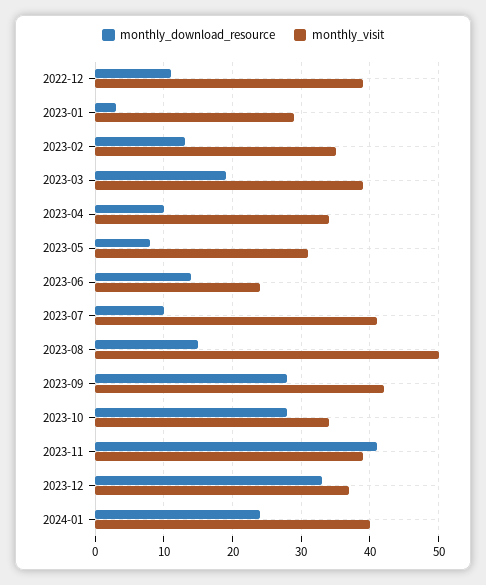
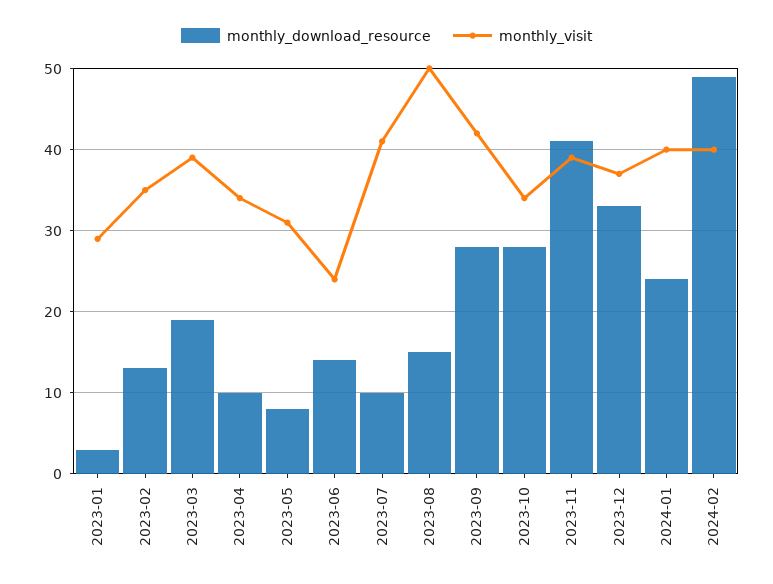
monthly_download_resource, 2022-12: 11 -> none
monthly_visit, 2022-12: 39 -> none
monthly_download_resource, 2024-02: none -> 49
monthly_visit, 2024-02: none -> 40

